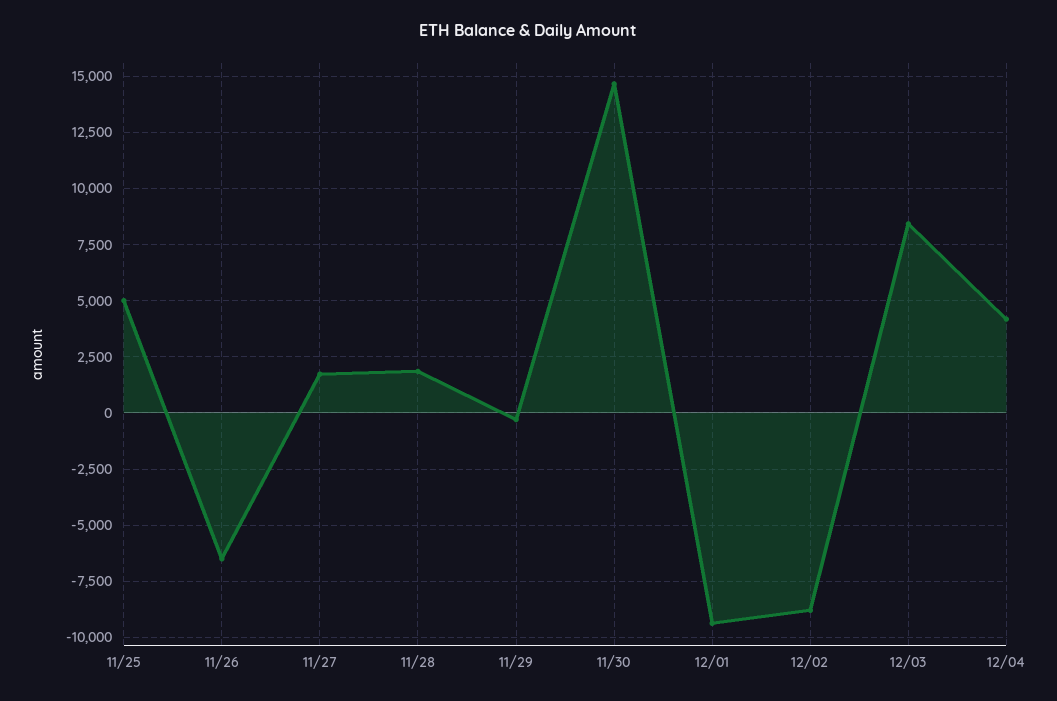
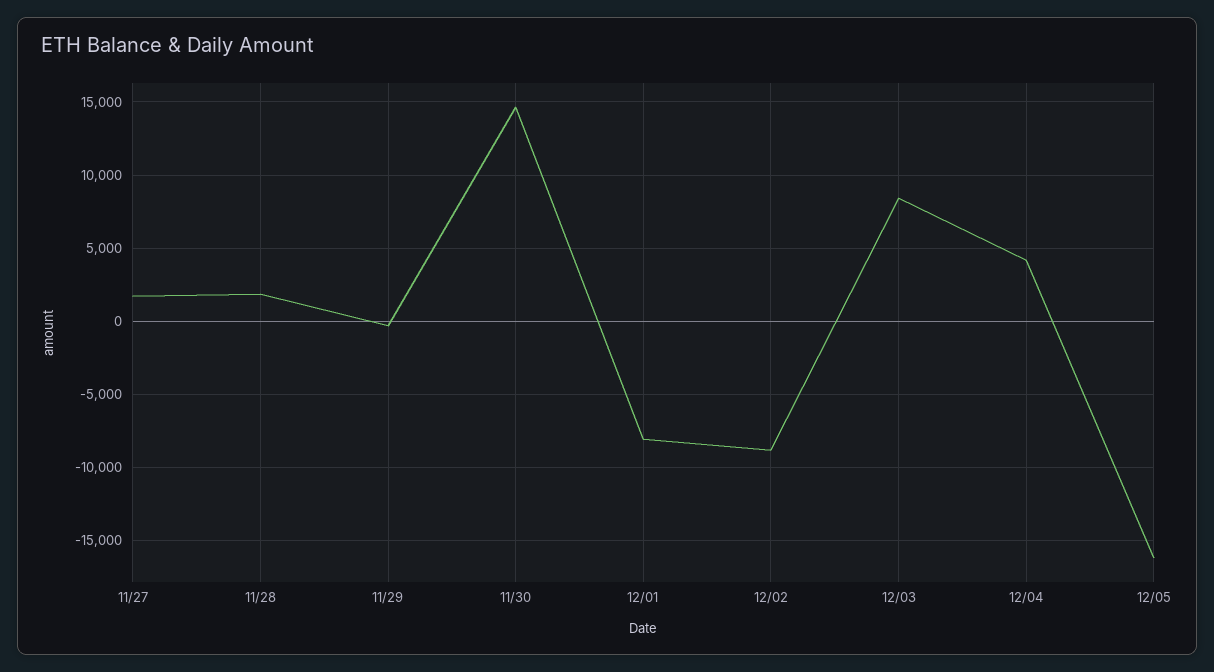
11/25: 5000 -> none
11/26: -6500 -> none
12/01: -9500 -> -8000
12/05: none -> -16000

